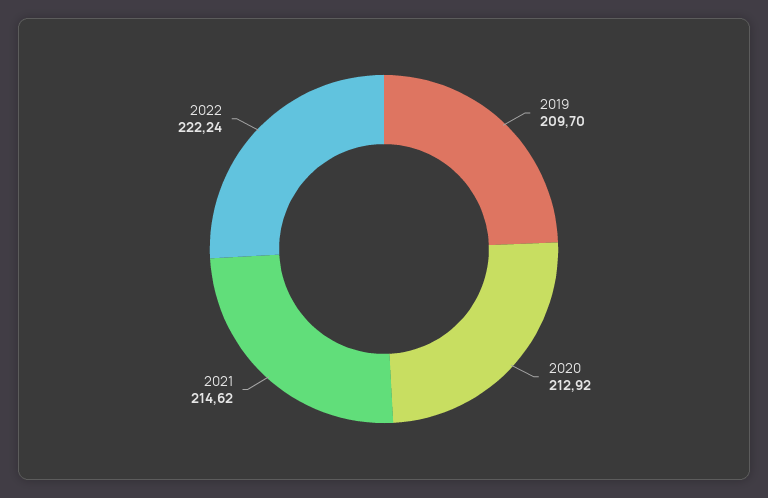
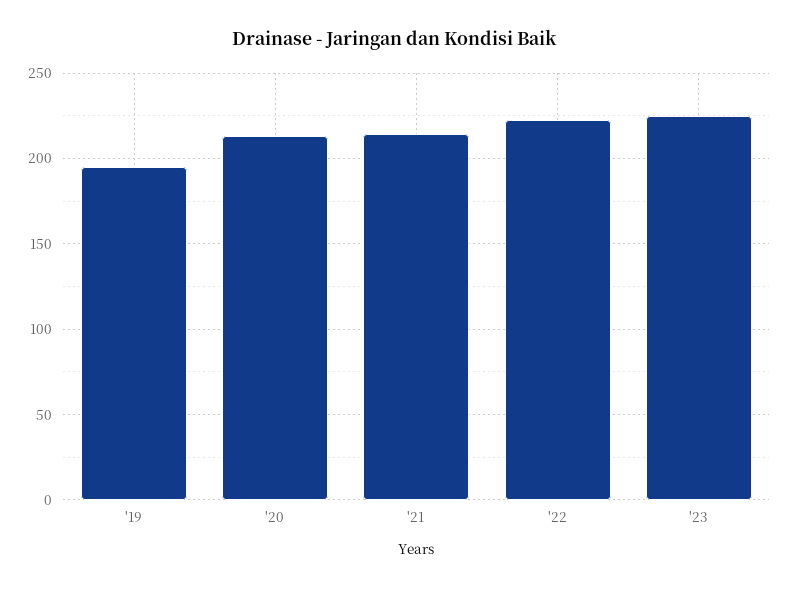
2019: 209.7 -> 195
'23: none -> 225

